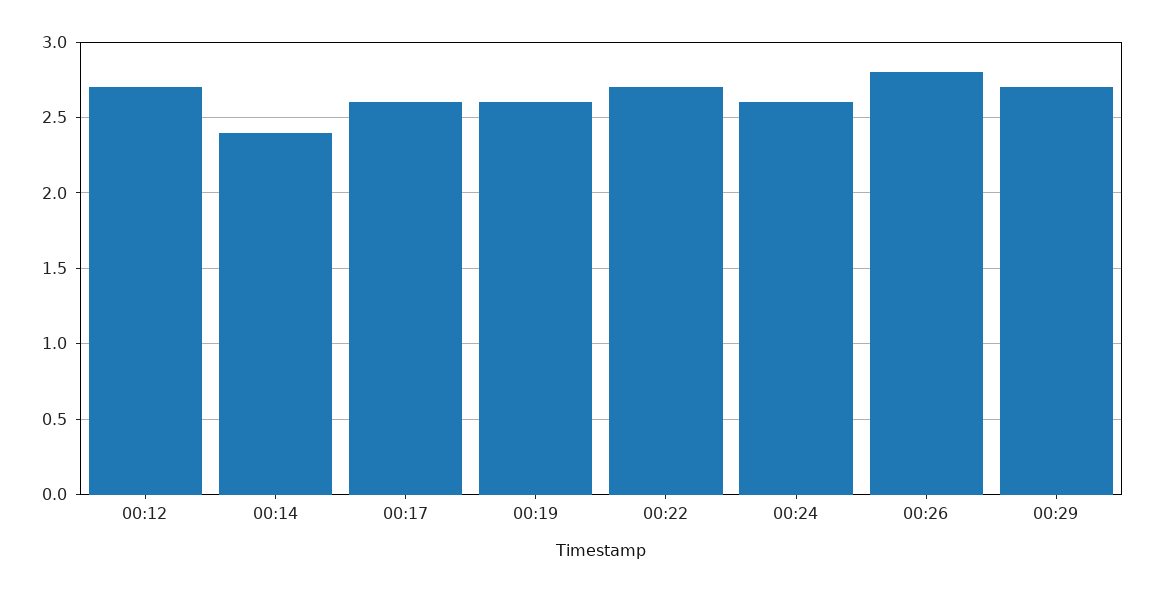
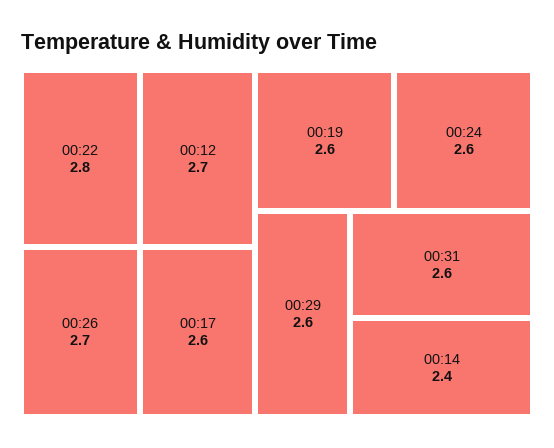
00:22: 2.7 -> 2.8
00:26: 2.8 -> 2.7
00:29: 2.7 -> 2.6
00:31: none -> 2.6

